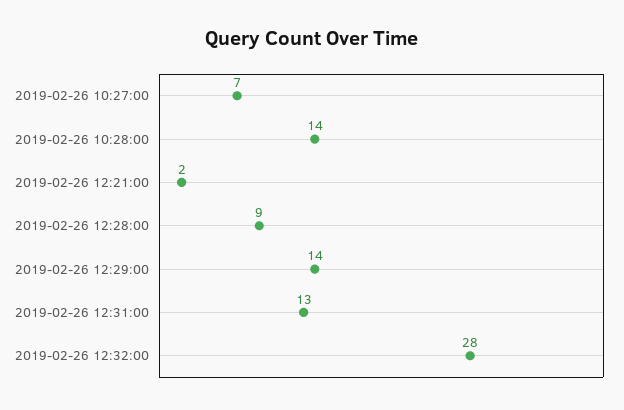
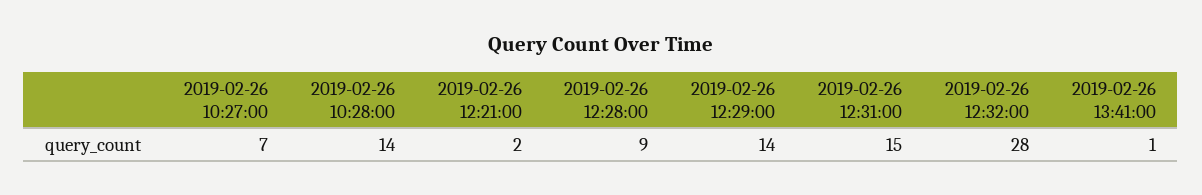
2019-02-26 12:31:00: 13 -> 15
2019-02-26 13:41:00: none -> 1

